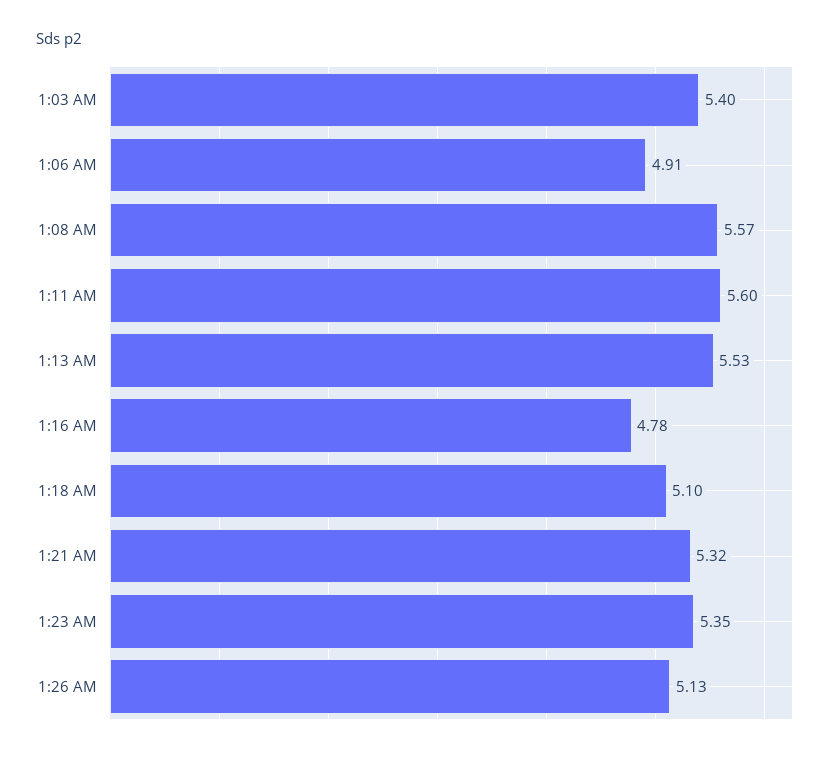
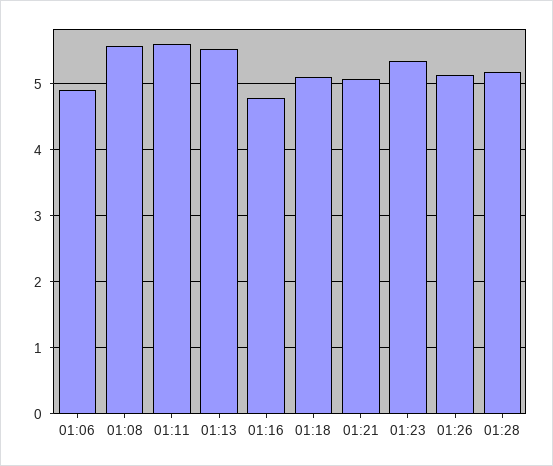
1:03 AM: 5.4 -> none
1:21 AM: 5.32 -> 5.1
01:28: none -> 5.2

